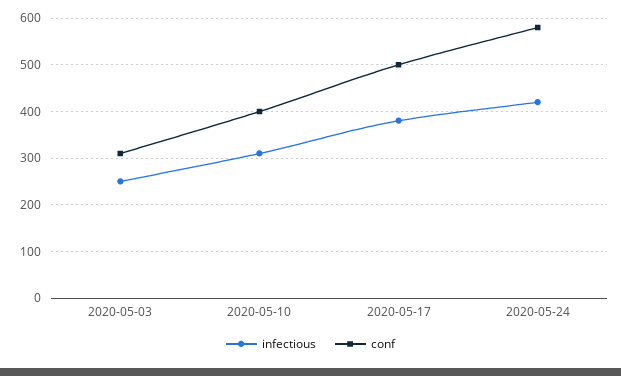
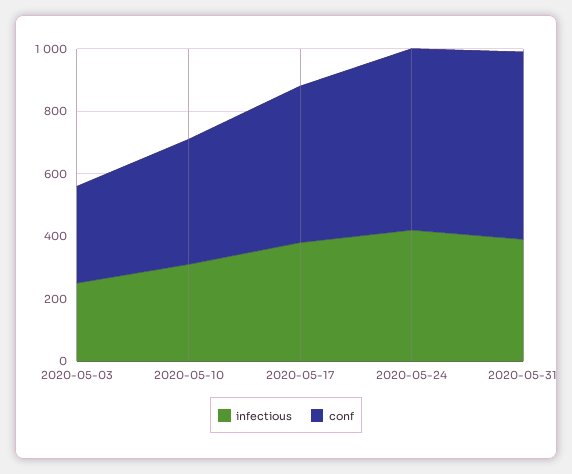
infectious, 2020-05-31: none -> 400
conf, 2020-05-31: none -> 600

